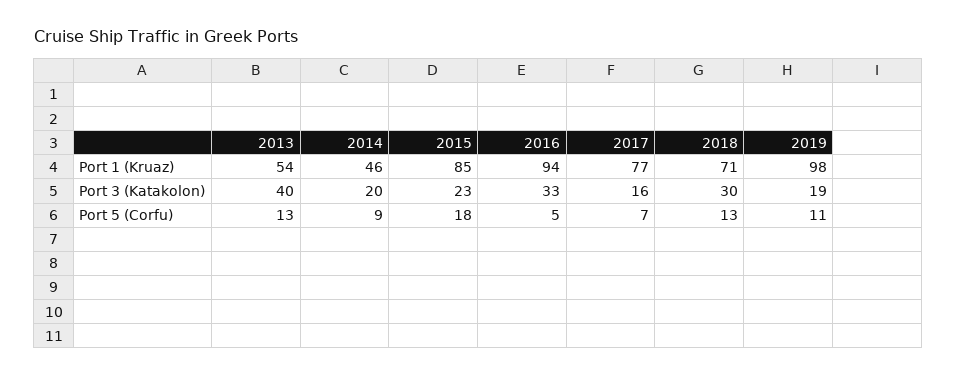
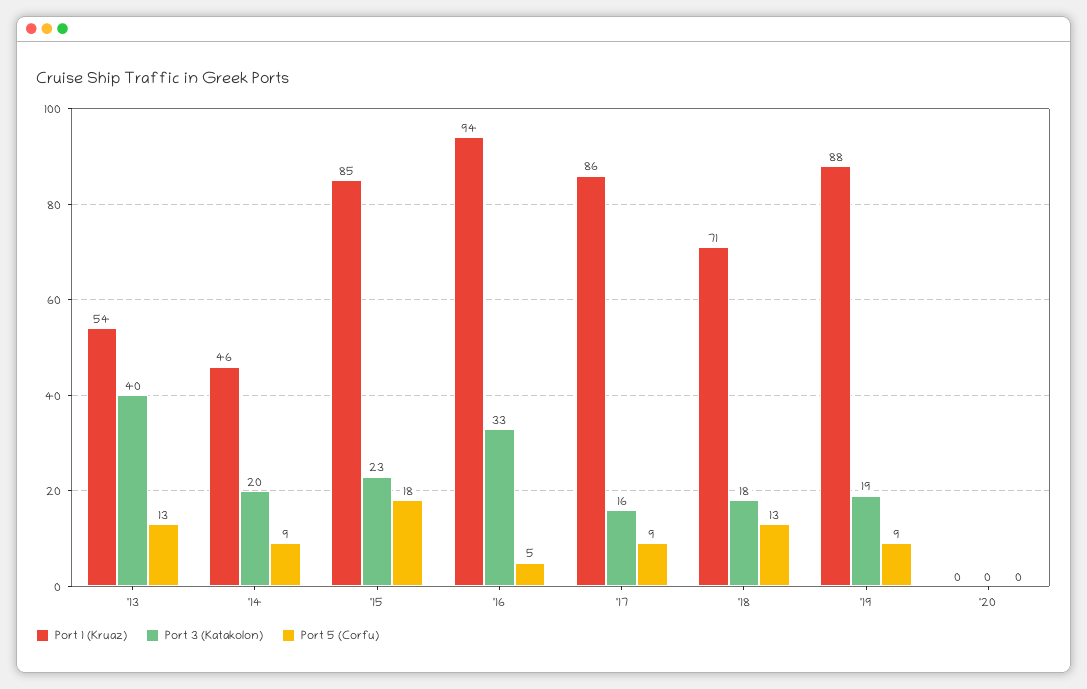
Port 1 (Kruaz), 2017: 77 -> 86
Port 1 (Kruaz), 2019: 98 -> 88
Port 3 (Katakolon), 2018: 30 -> 18
Port 5 (Corfu), 2017: 7 -> 9
Port 5 (Corfu), 2019: 11 -> 9
Port 1 (Kruaz), '20: none -> 0
Port 3 (Katakolon), '20: none -> 0
Port 5 (Corfu), '20: none -> 0

